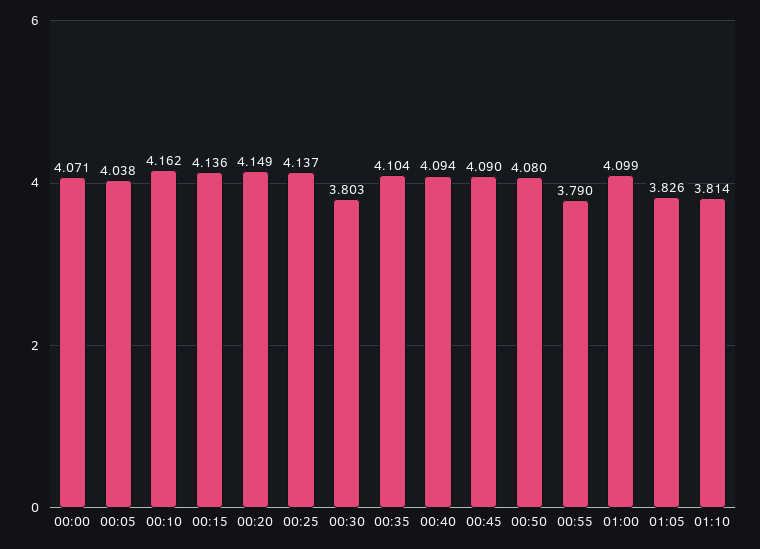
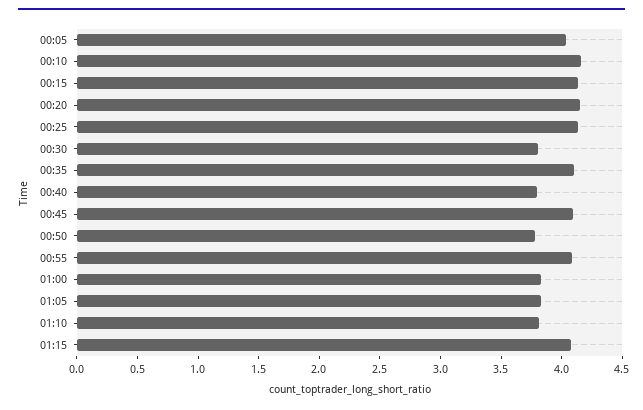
00:00: 4.071 -> none
00:40: 4.094 -> 3.8
00:50: 4.08 -> 3.8
00:55: 3.79 -> 4.1
01:00: 4.099 -> 3.8
01:15: none -> 4.1

